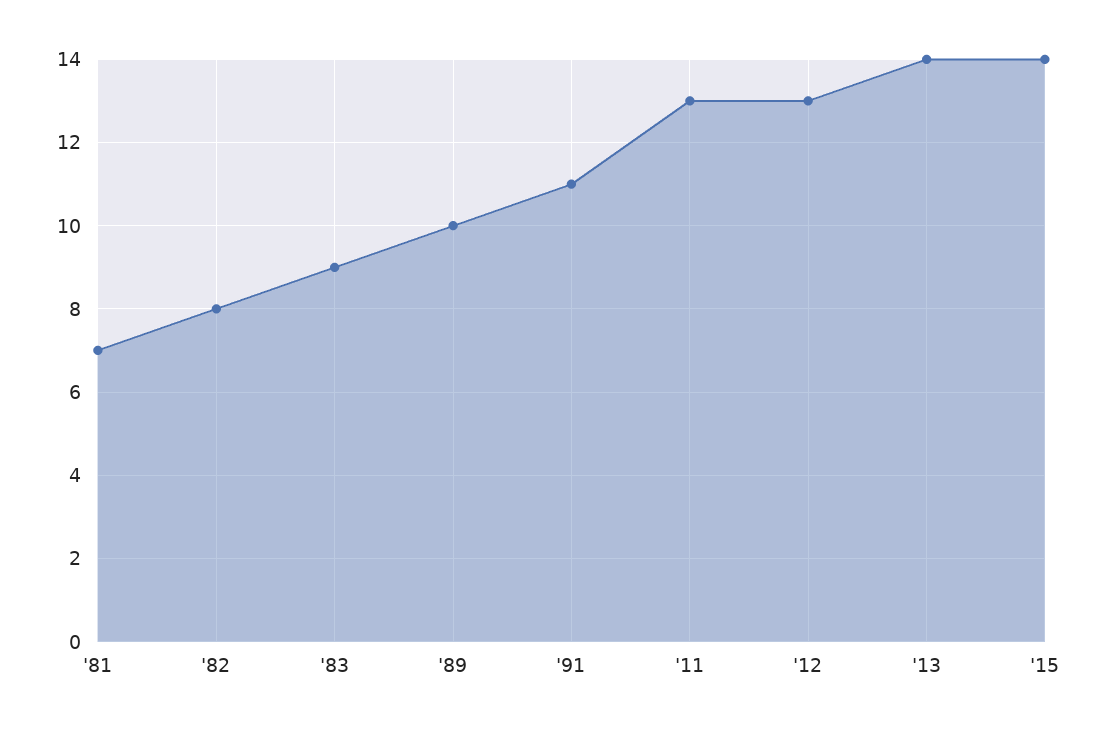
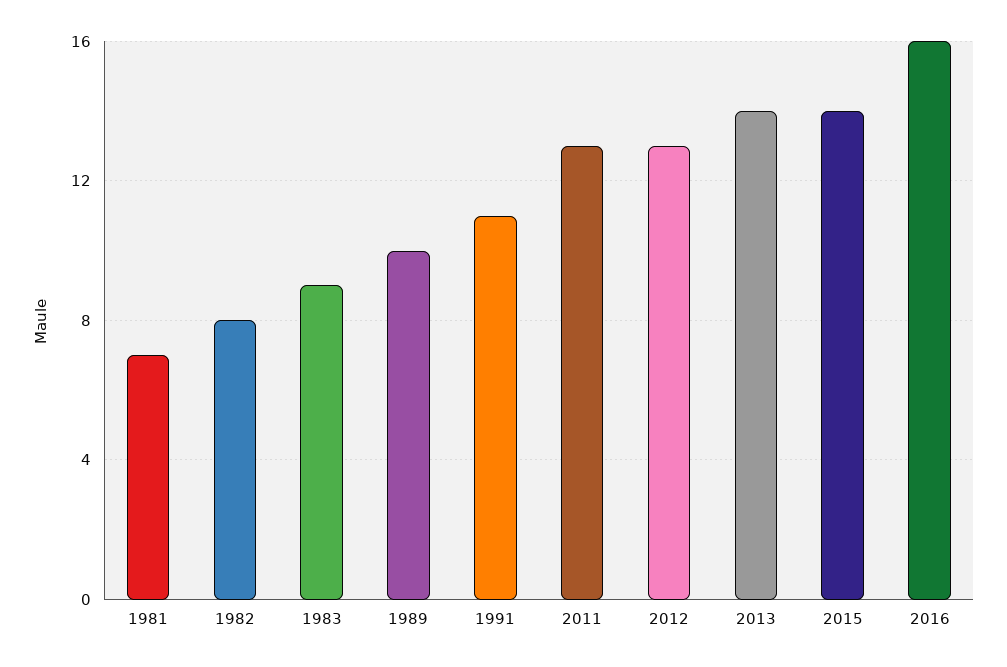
2016: none -> 16

